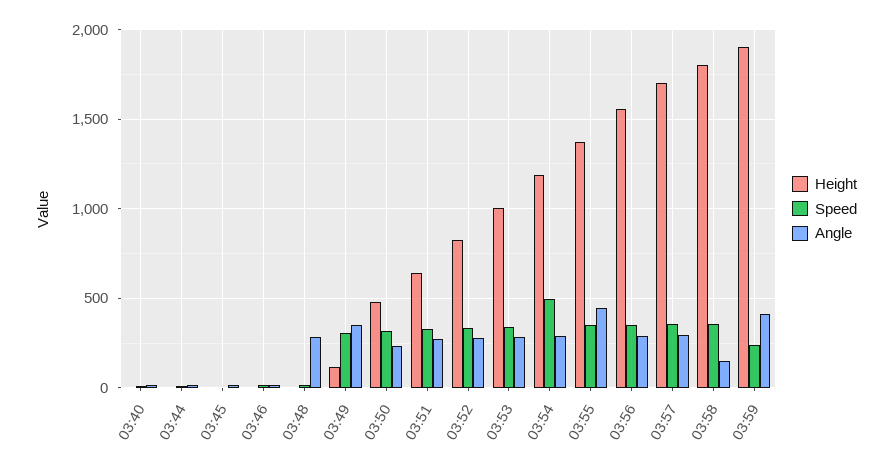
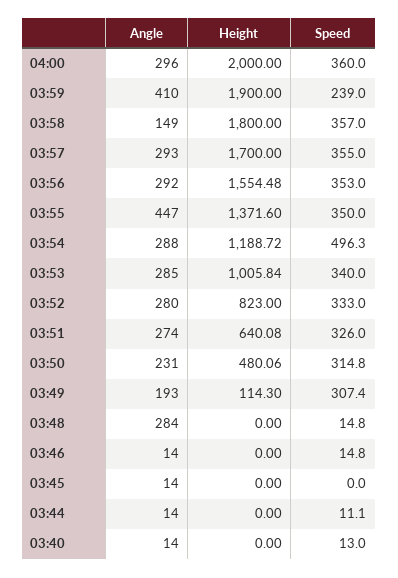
Angle, 03:49: 350 -> 193
Angle, 04:00: none -> 296
Height, 04:00: none -> 2000
Speed, 04:00: none -> 360

